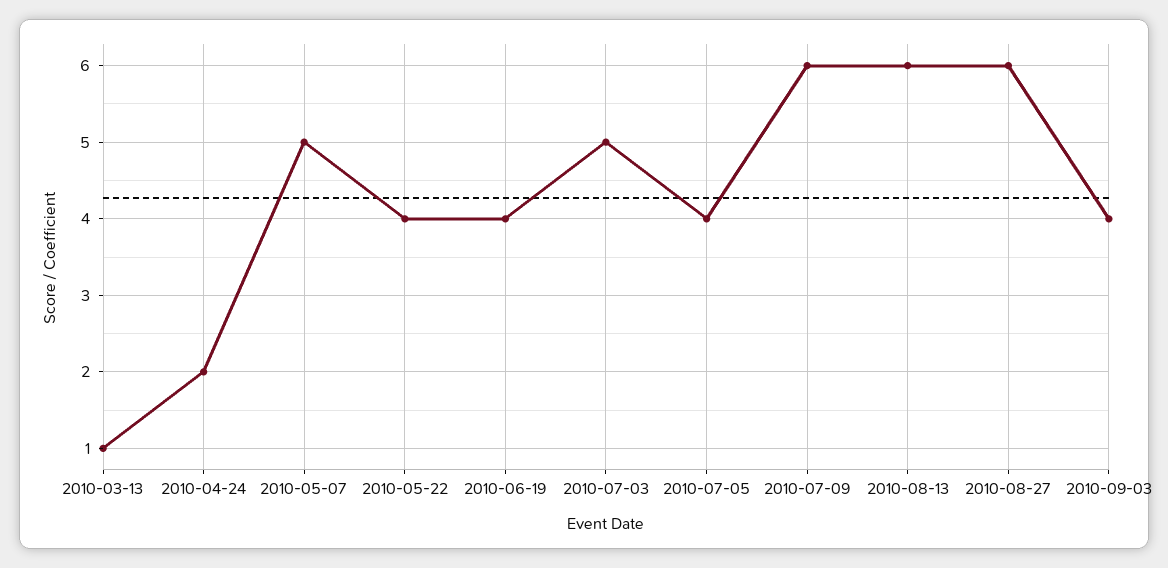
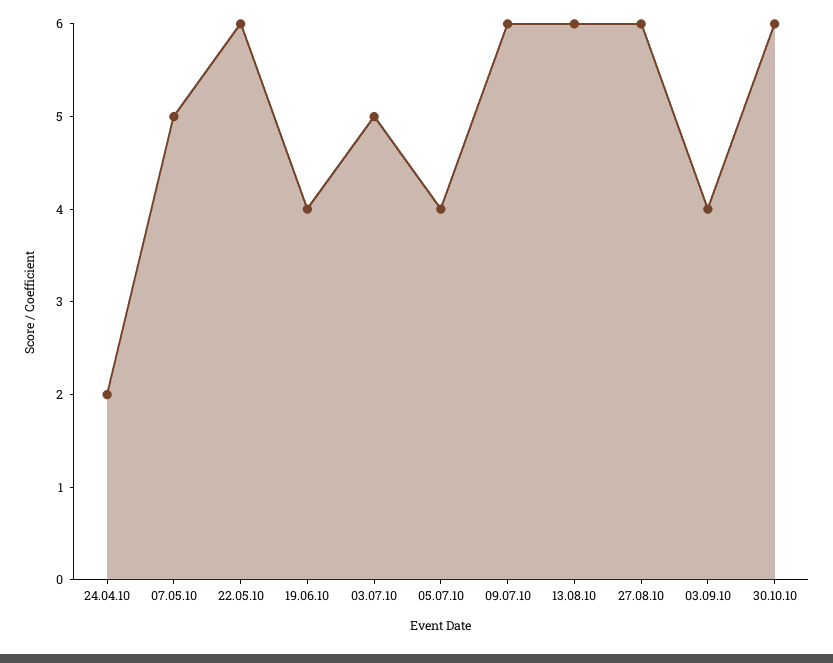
2010-03-13: 1 -> none
2010-05-22: 4 -> 6
30.10.10: none -> 6

